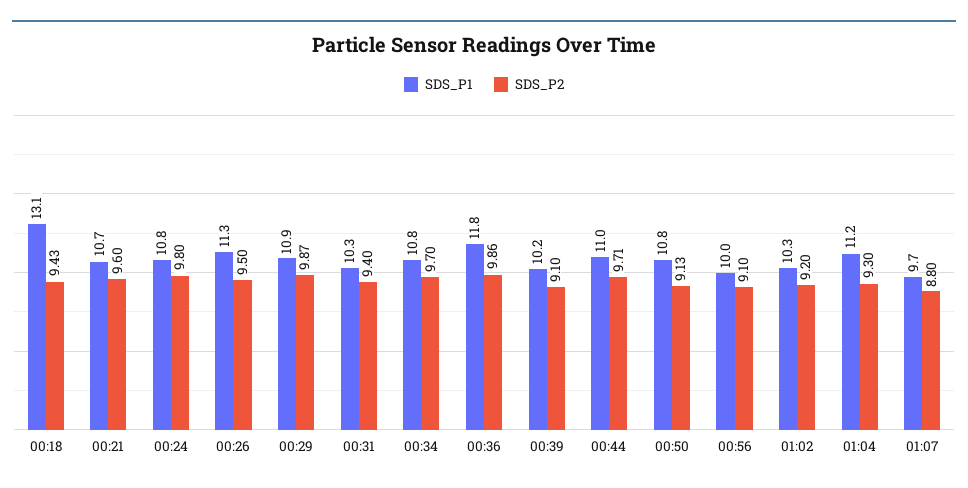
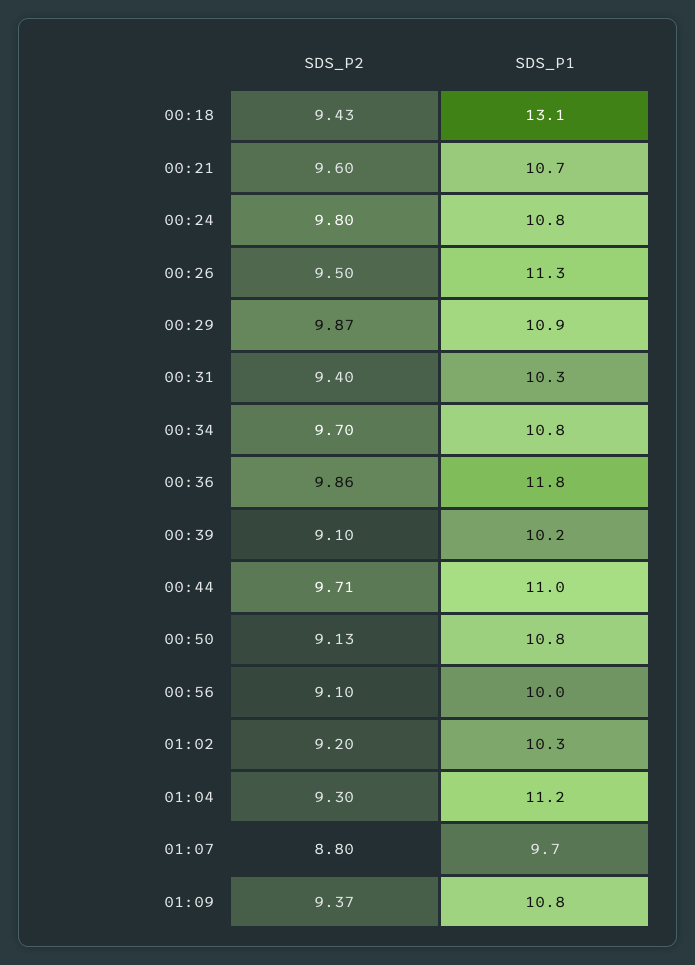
SDS_P2, 01:09: none -> 9.37
SDS_P1, 01:09: none -> 10.8

